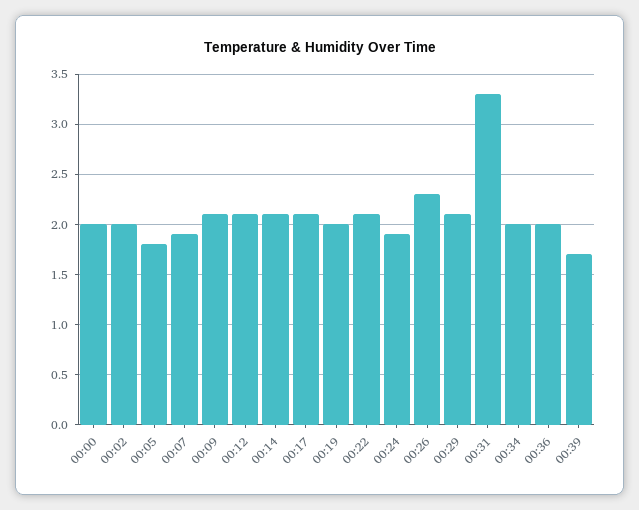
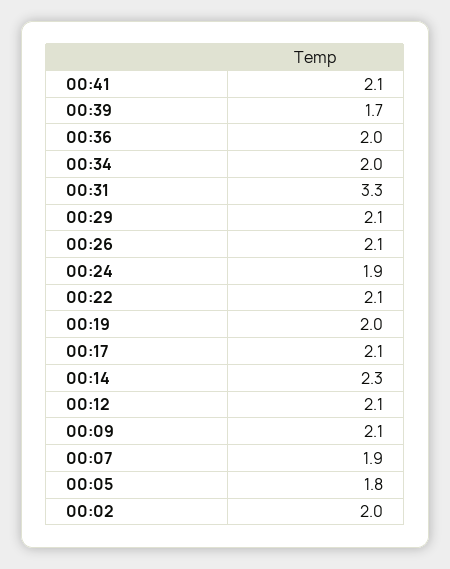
00:00: 2 -> none
00:14: 2.1 -> 2.3
00:26: 2.3 -> 2.1
00:41: none -> 2.1

